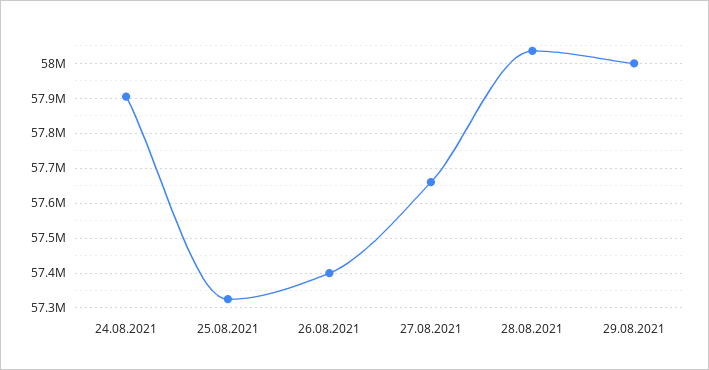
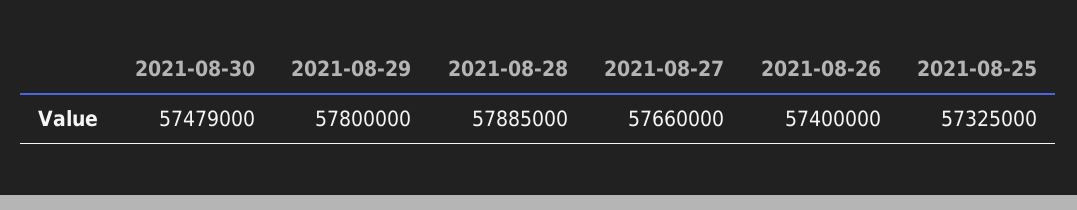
24.08.2021: 57900000 -> none
28.08.2021: 58040000 -> 57885000
29.08.2021: 58000000 -> 57800000
2021-08-30: none -> 57479000

